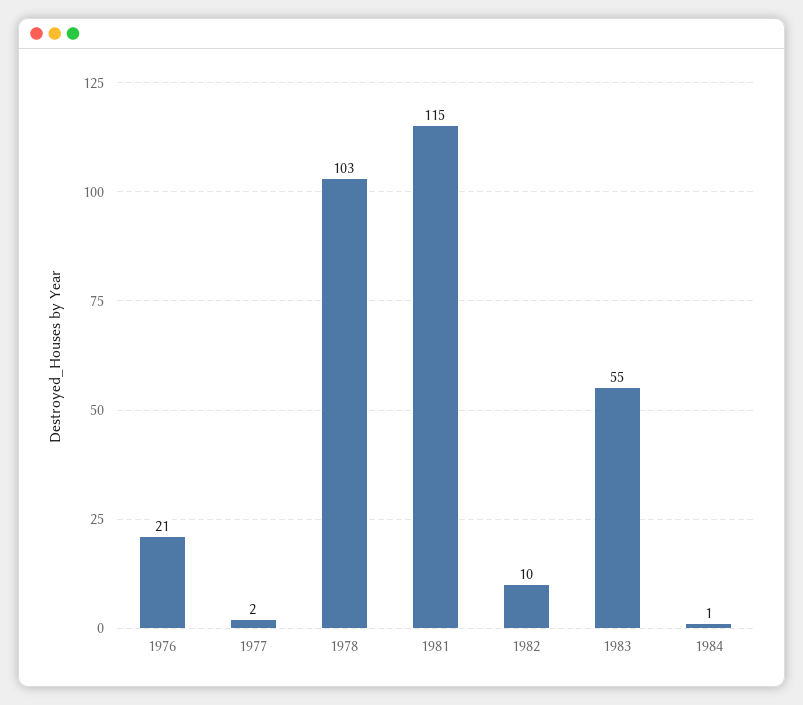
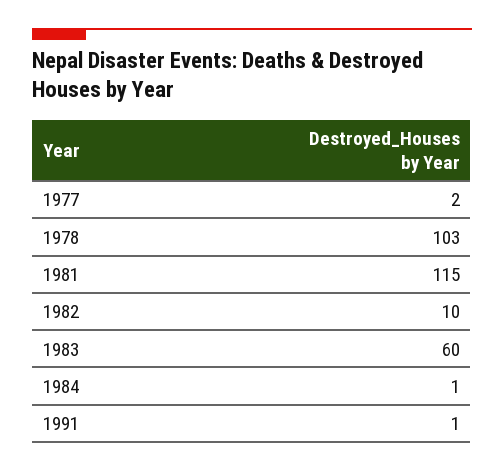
1976: 21 -> none
1983: 55 -> 60
1991: none -> 1

